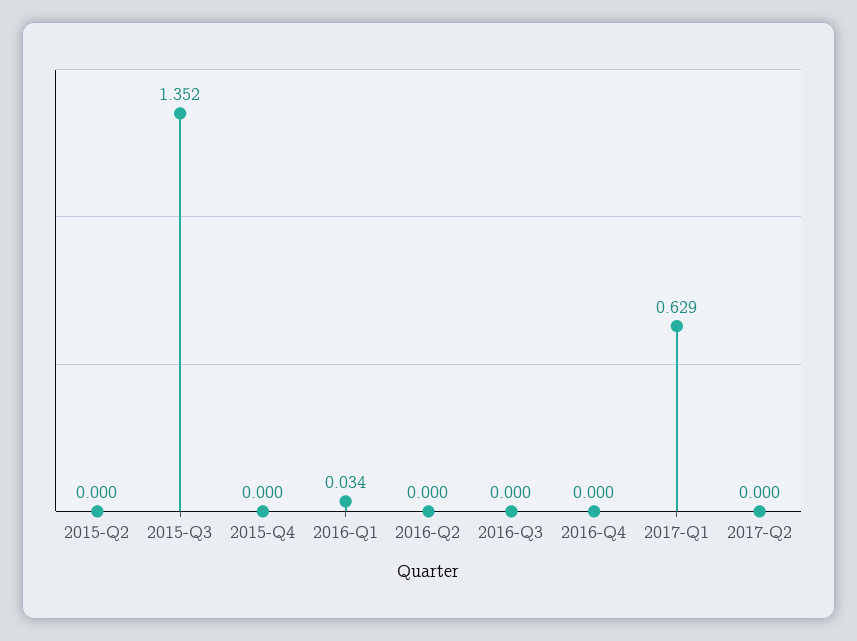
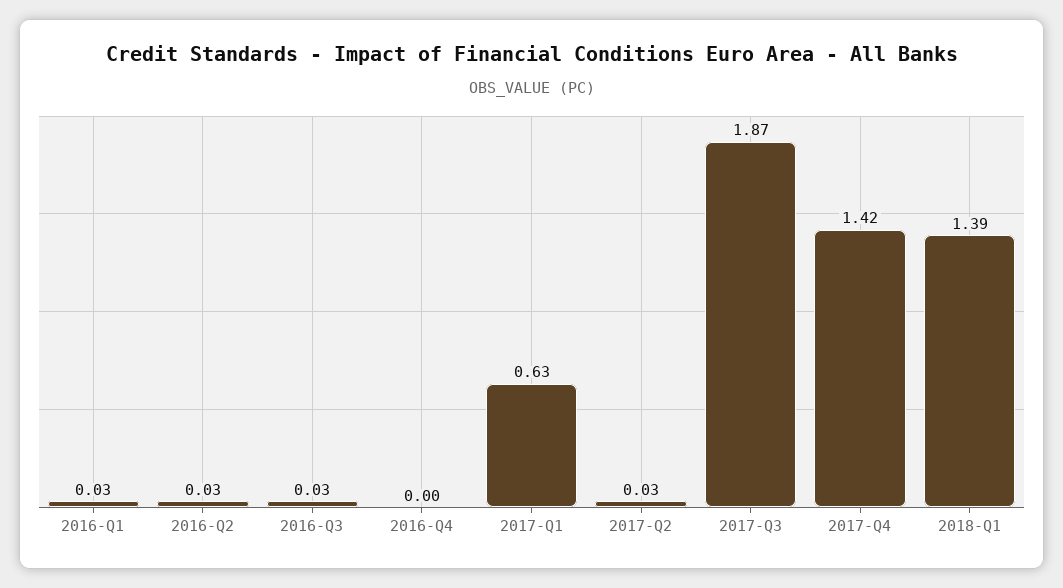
2015-Q2: 0 -> none
2015-Q3: 1.352 -> none
2015-Q4: 0 -> none
2016-Q2: 0 -> 0.03
2016-Q3: 0 -> 0.03
2017-Q2: 0 -> 0.03
2017-Q3: none -> 1.87
2017-Q4: none -> 1.42
2018-Q1: none -> 1.39

